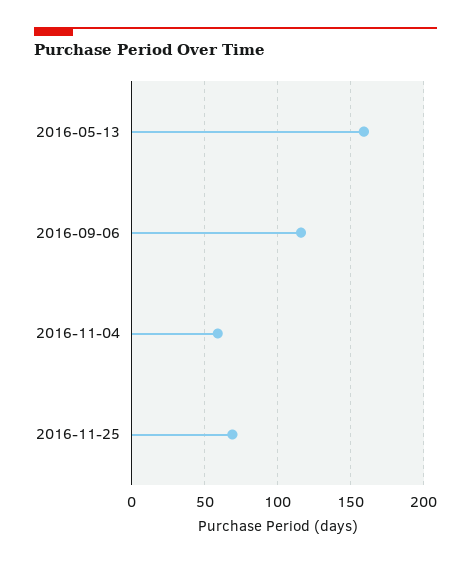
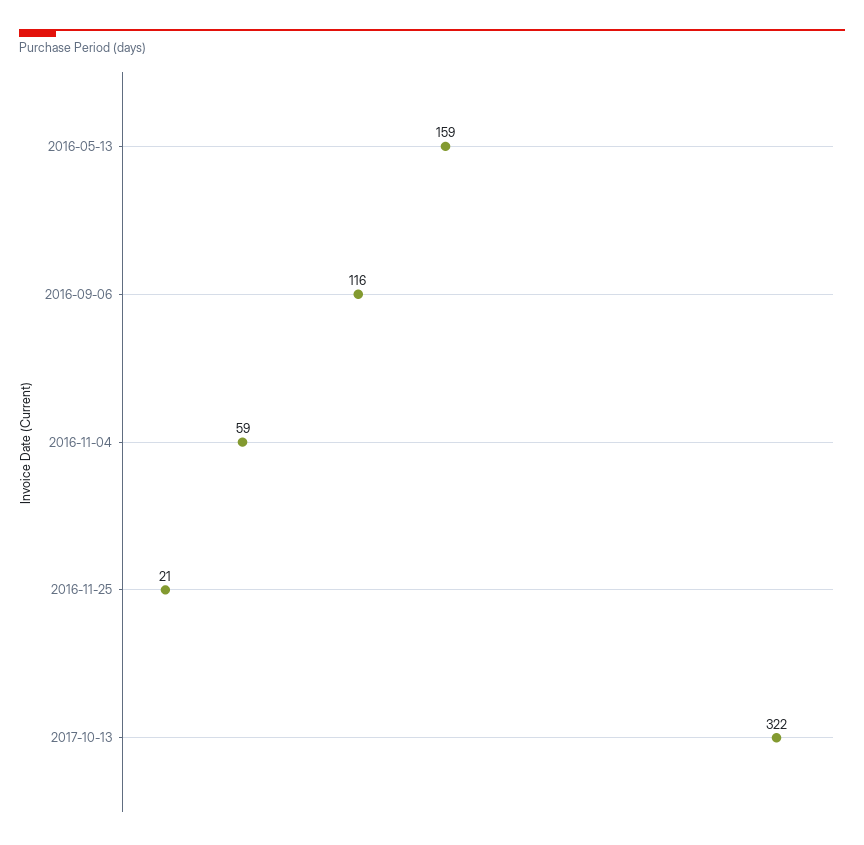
2016-11-25: 70 -> 21
2017-10-13: none -> 322

